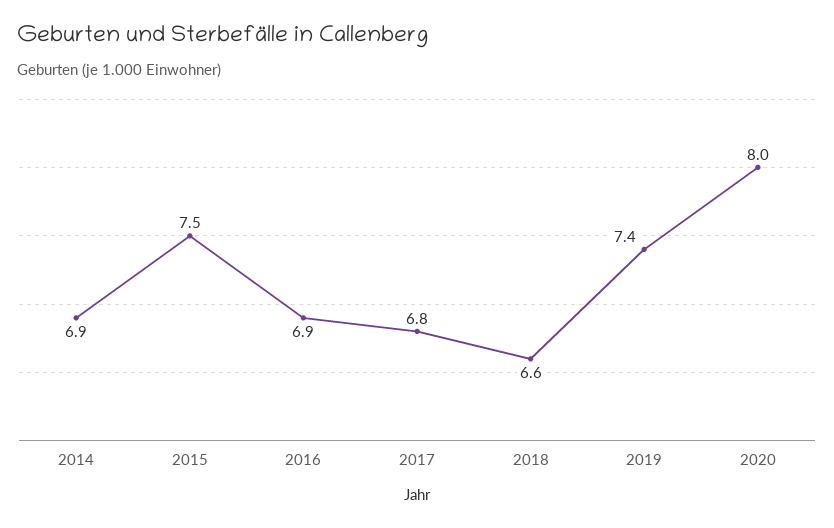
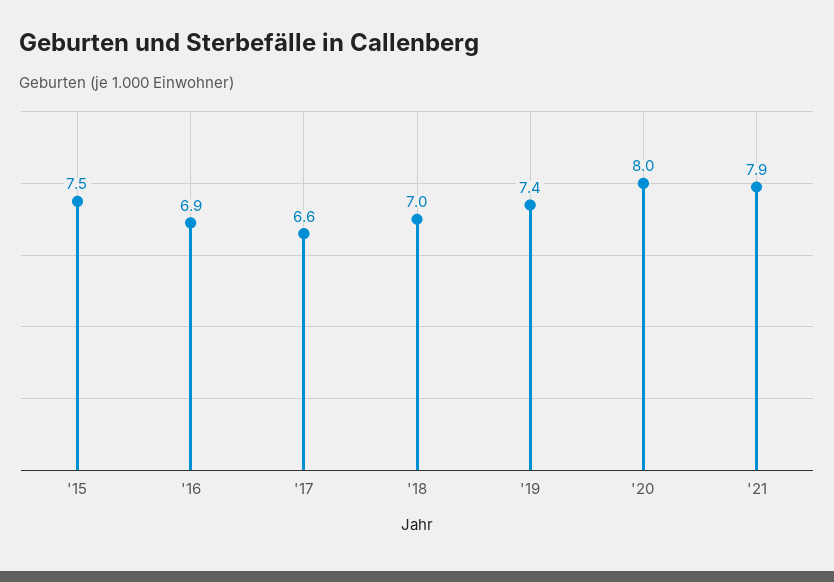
2014: 6.9 -> none
2017: 6.8 -> 6.6
2018: 6.6 -> 7
'21: none -> 7.9

